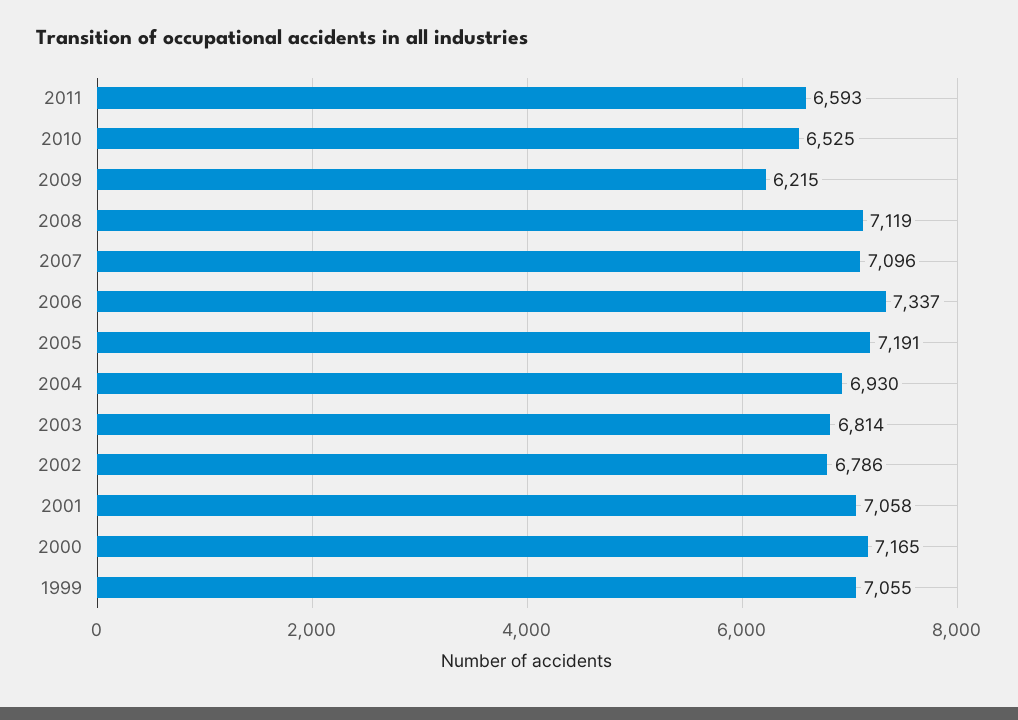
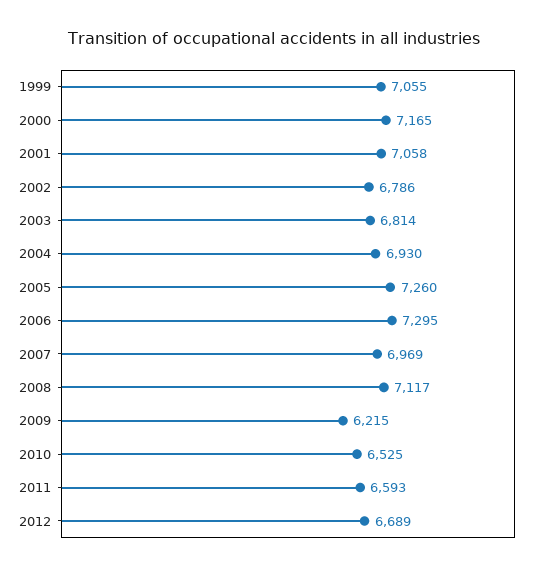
2008: 7119 -> 7117
2007: 7096 -> 6969
2006: 7337 -> 7295
2005: 7191 -> 7260
2012: none -> 6689

